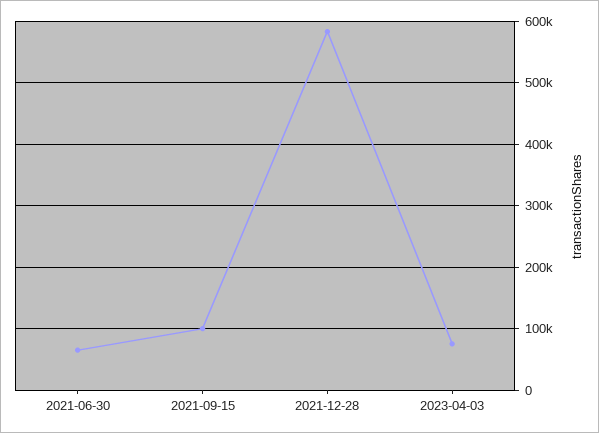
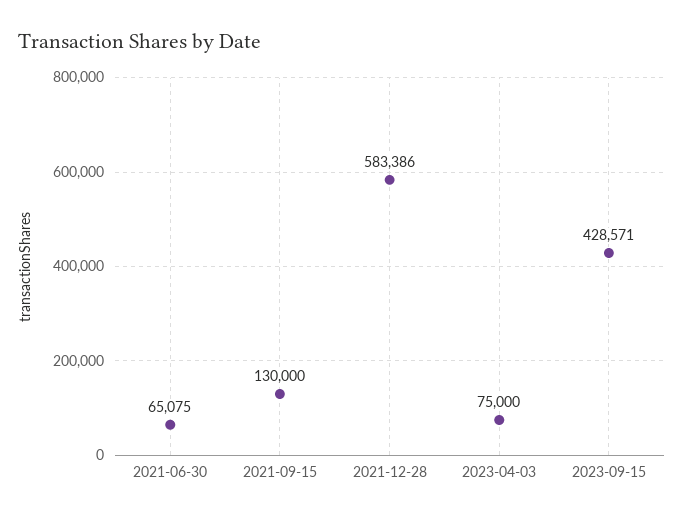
2021-09-15: 100000 -> 130000
2023-09-15: none -> 428571

